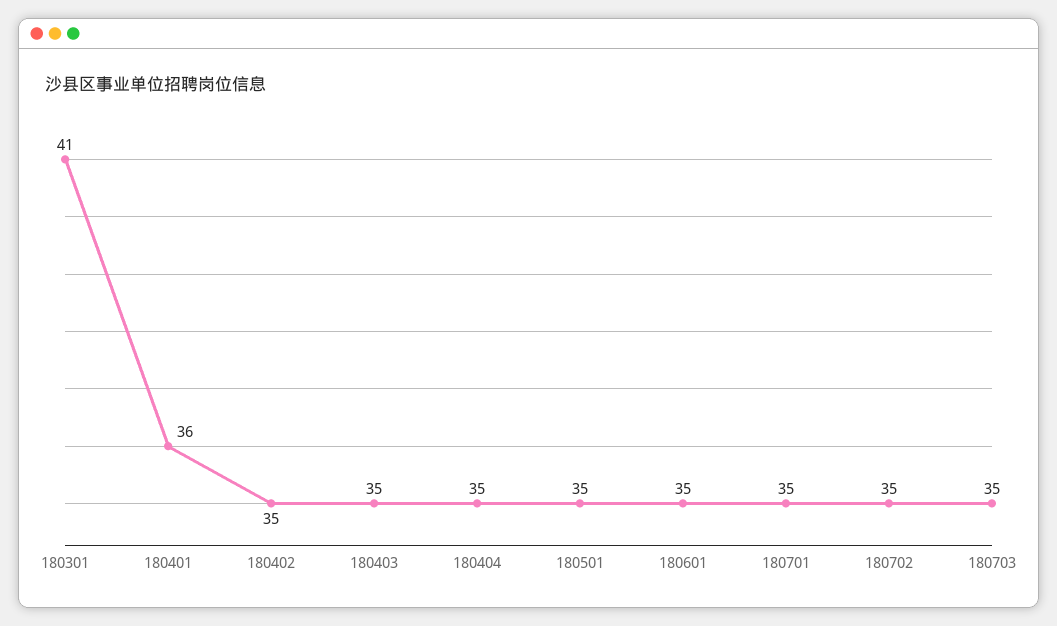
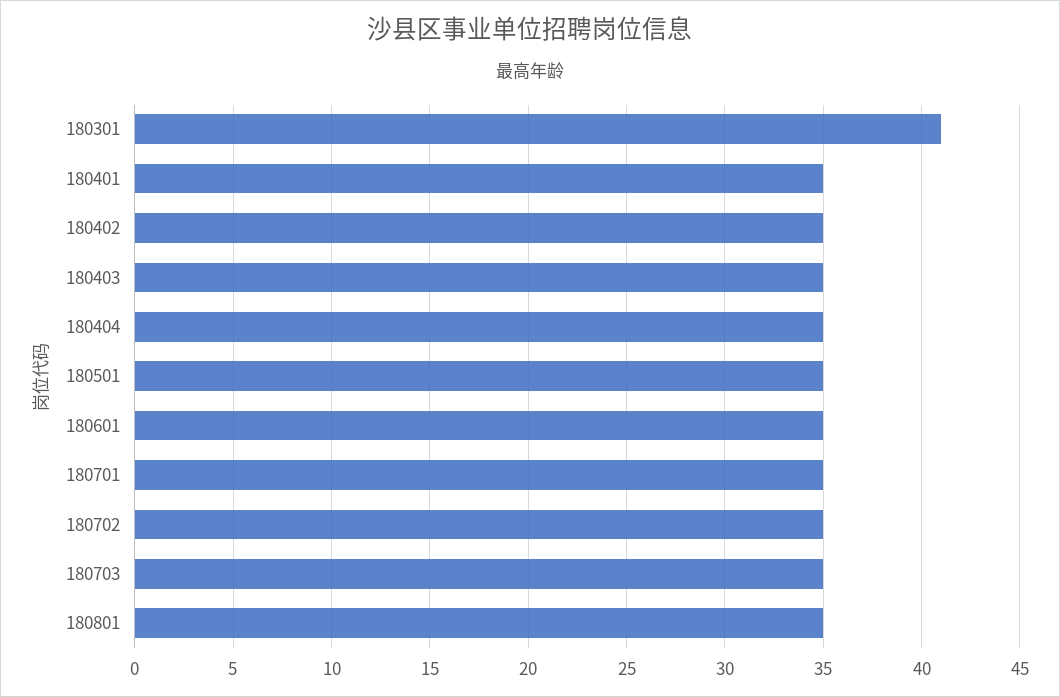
180401: 36 -> 35
180801: none -> 35

